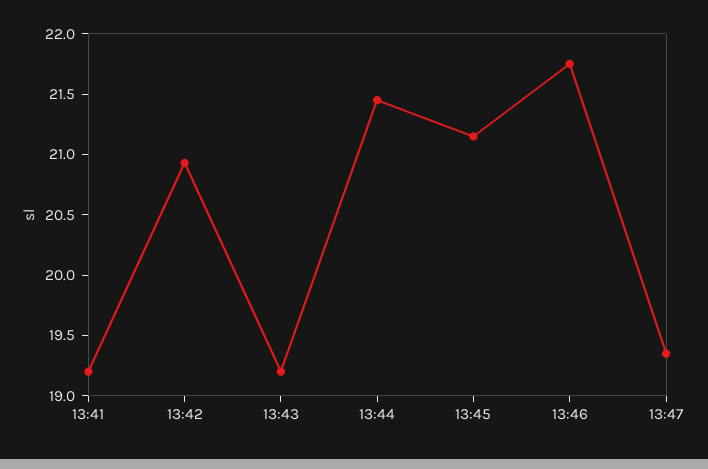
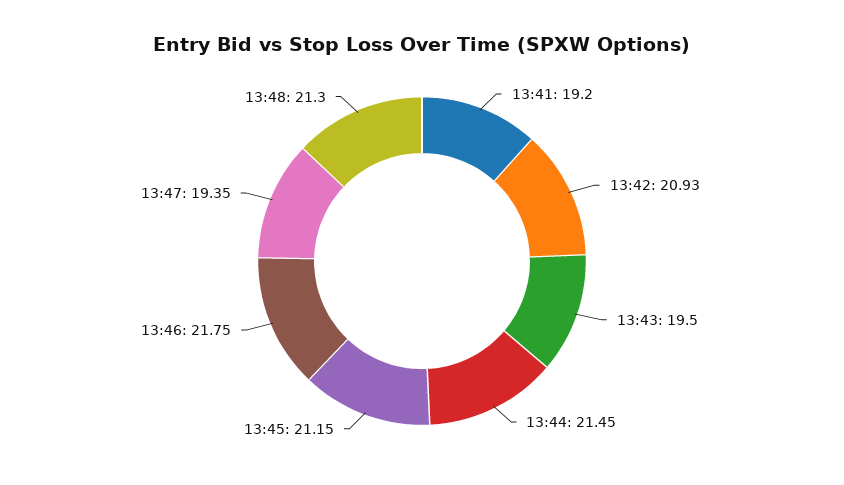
13:43: 19.2 -> 19.5
13:48: none -> 21.3

